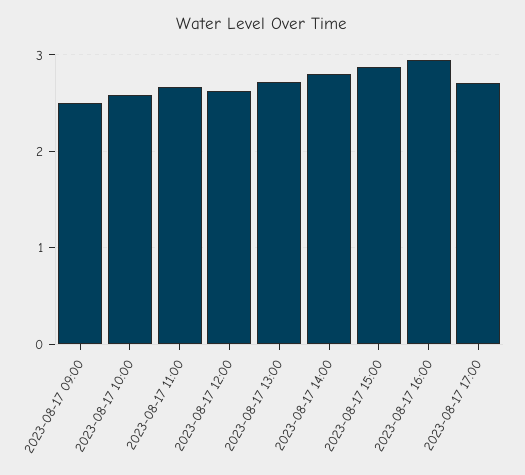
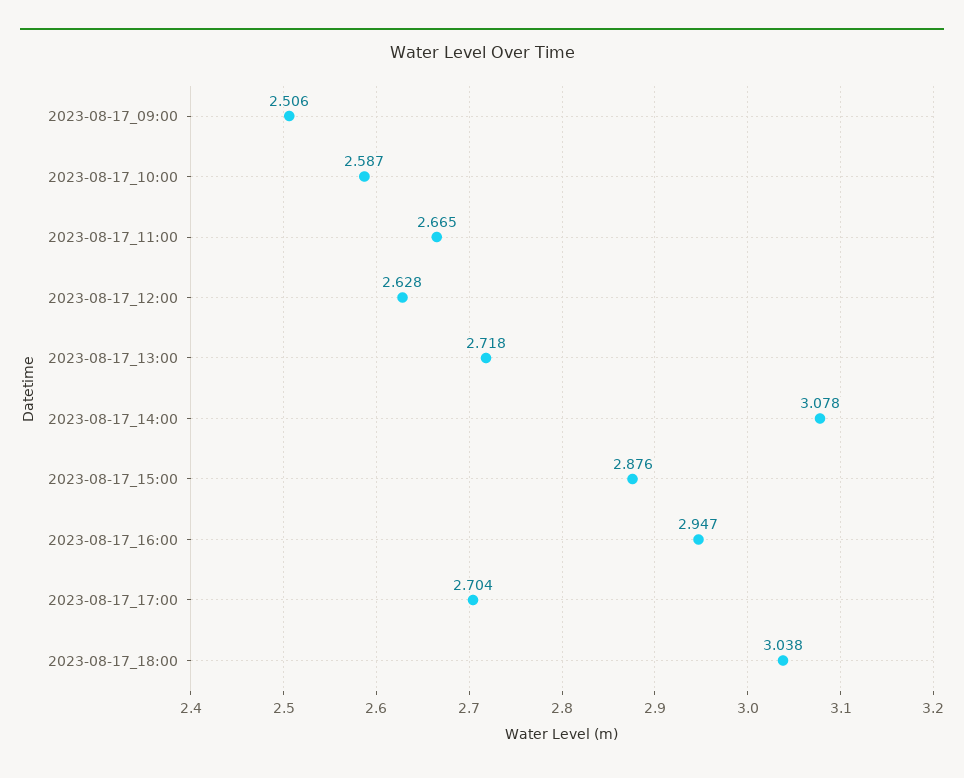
2023-08-17 14:00: 2.8 -> 3.078
2023-08-17_18:00: none -> 3.038

